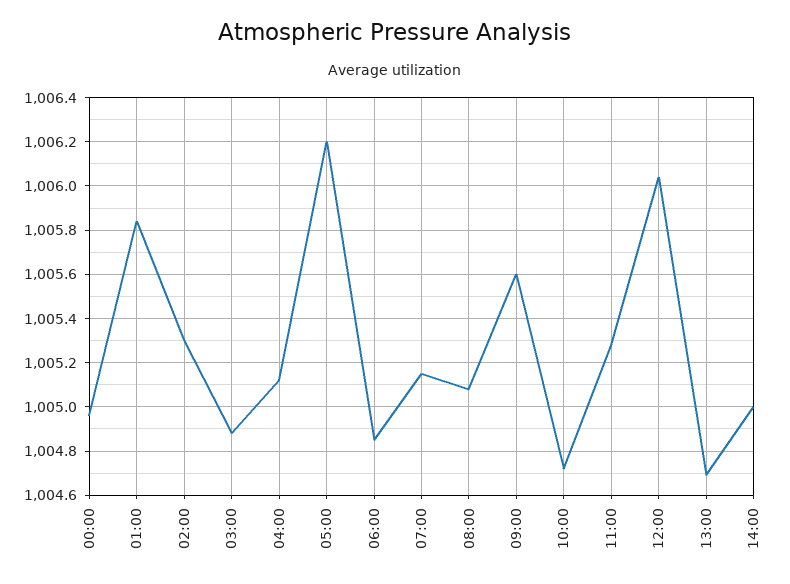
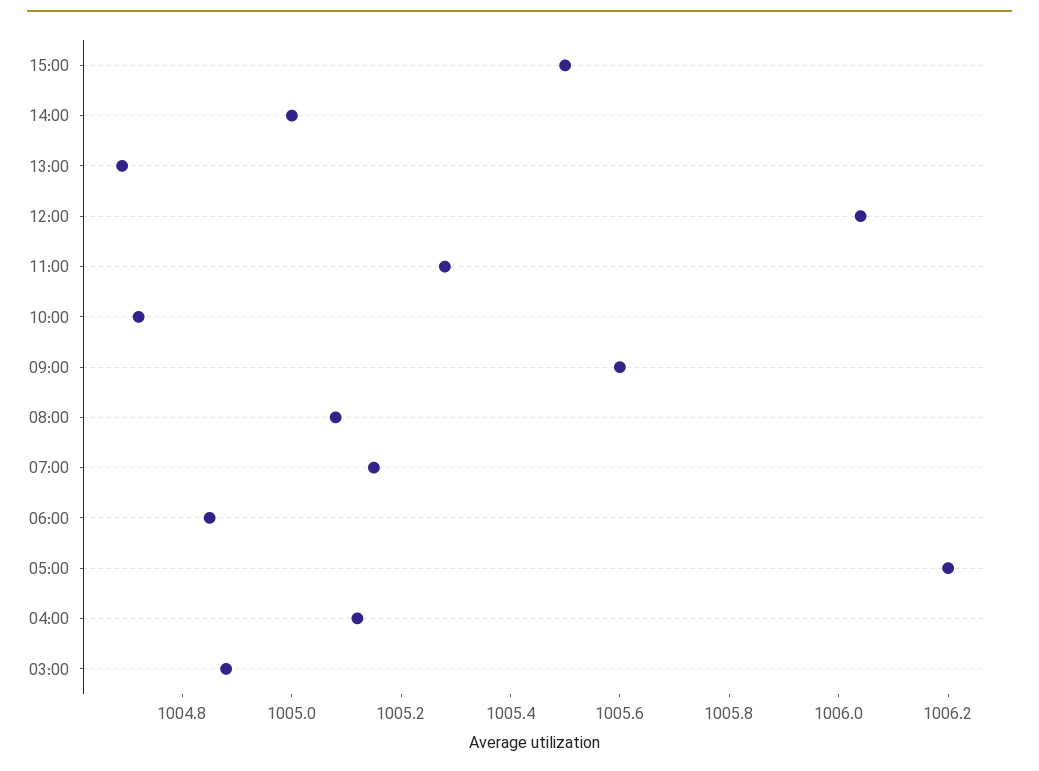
00:00: 1004.95 -> none
01:00: 1005.85 -> none
02:00: 1005.3 -> none
15:00: none -> 1005.5

